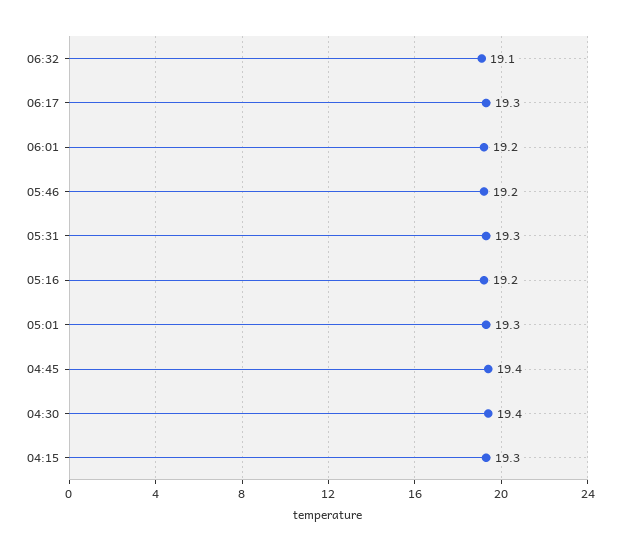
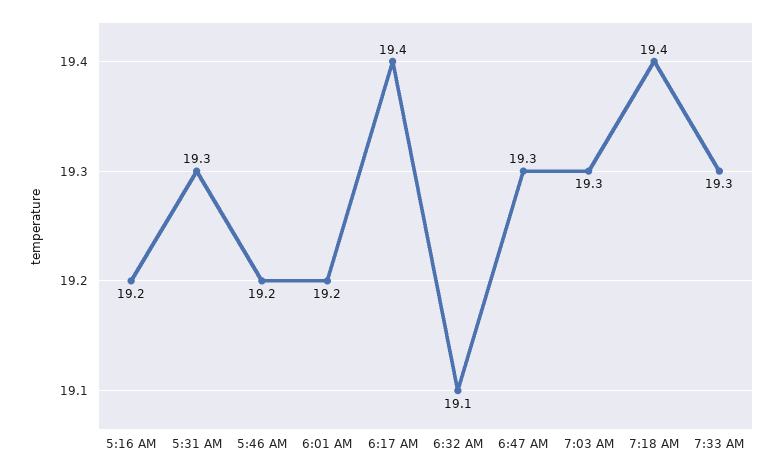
06:17: 19.3 -> 19.4
05:01: 19.3 -> none
04:45: 19.4 -> none
04:30: 19.4 -> none
04:15: 19.3 -> none
6:47 AM: none -> 19.3
7:03 AM: none -> 19.3
7:18 AM: none -> 19.4
7:33 AM: none -> 19.3

